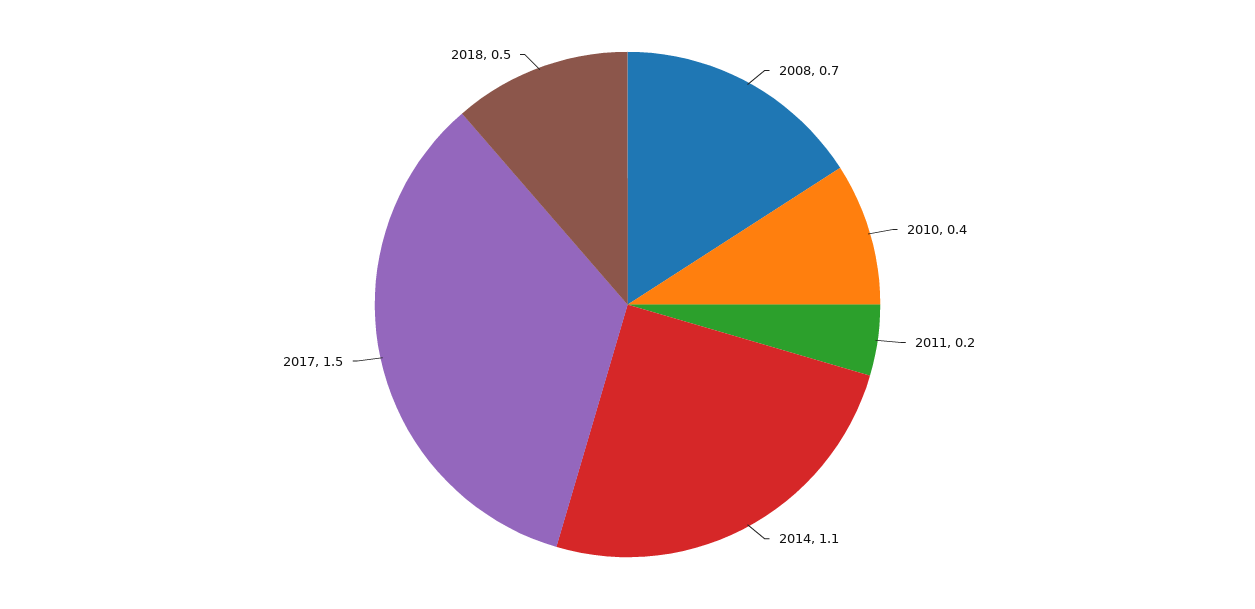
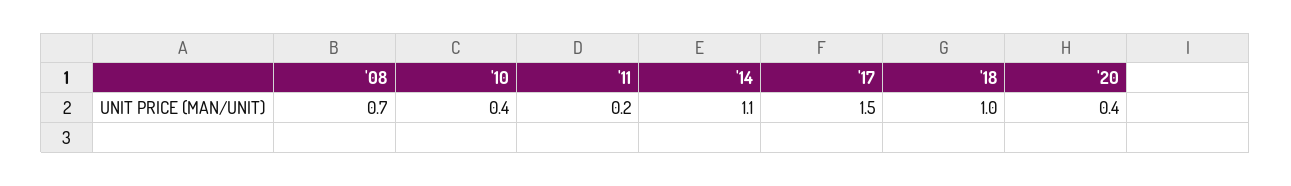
2018: 0.5 -> 1
'20: none -> 0.4

